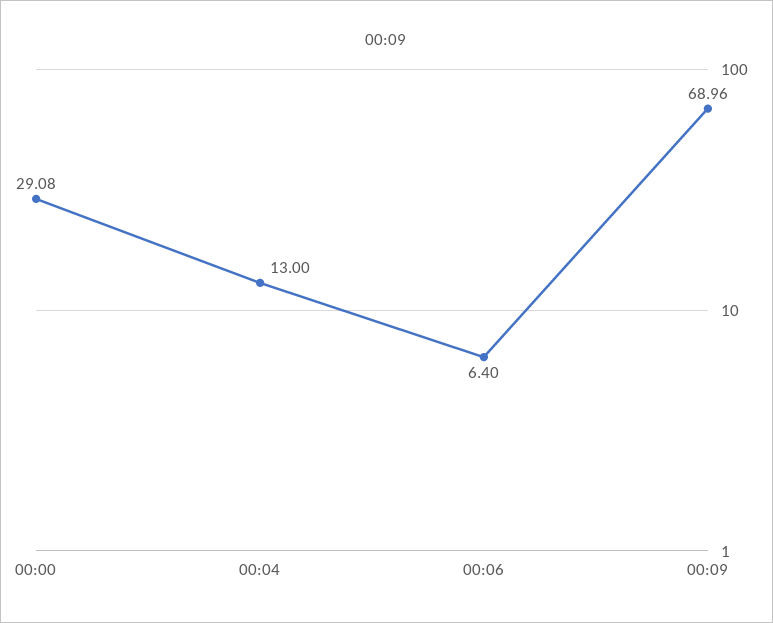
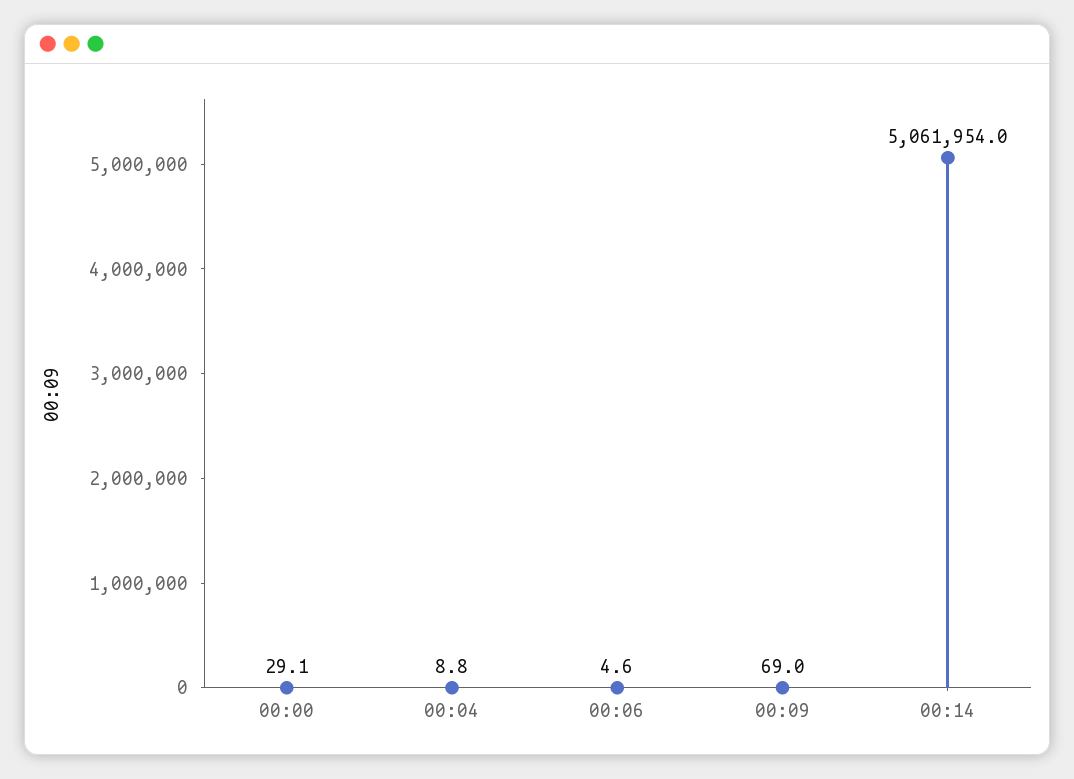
00:04: 13 -> 8.8
00:06: 6.4 -> 4.6
00:14: none -> 5061954

